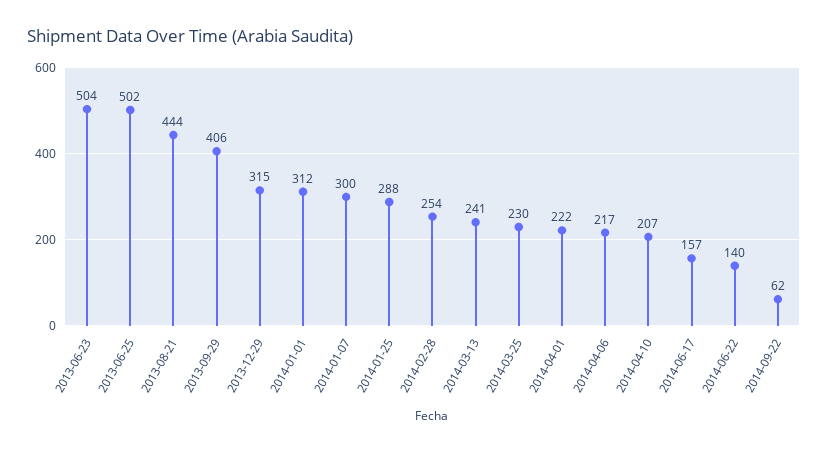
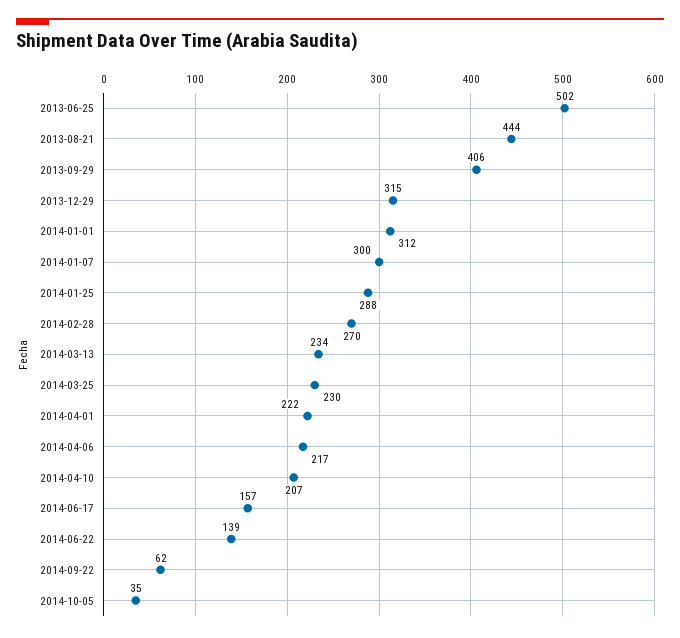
2013-06-23: 504 -> none
2014-02-28: 254 -> 270
2014-03-13: 241 -> 234
2014-06-22: 140 -> 139
2014-10-05: none -> 35

